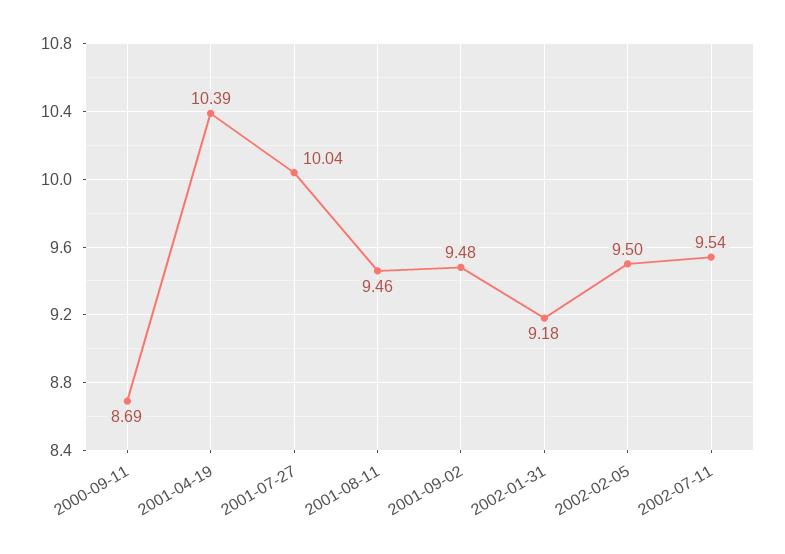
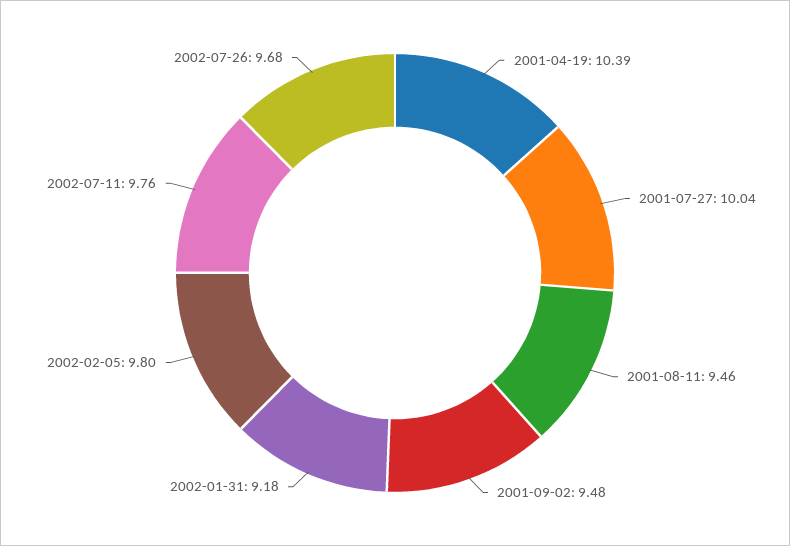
2000-09-11: 8.69 -> none
2002-02-05: 9.5 -> 9.8
2002-07-11: 9.54 -> 9.76
2002-07-26: none -> 9.68

